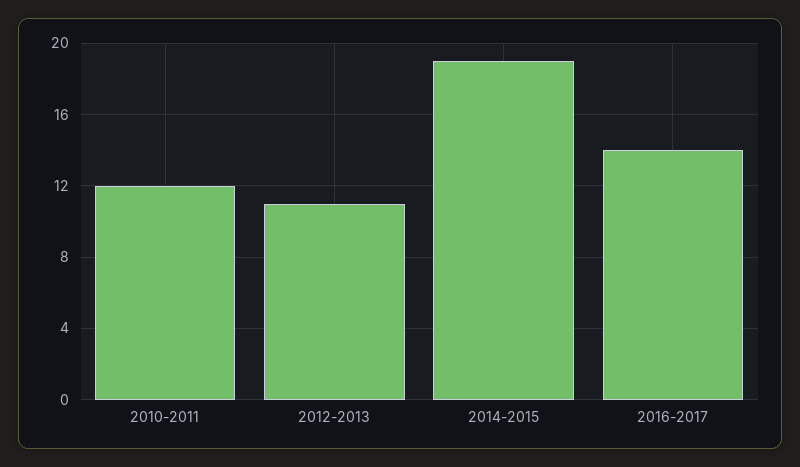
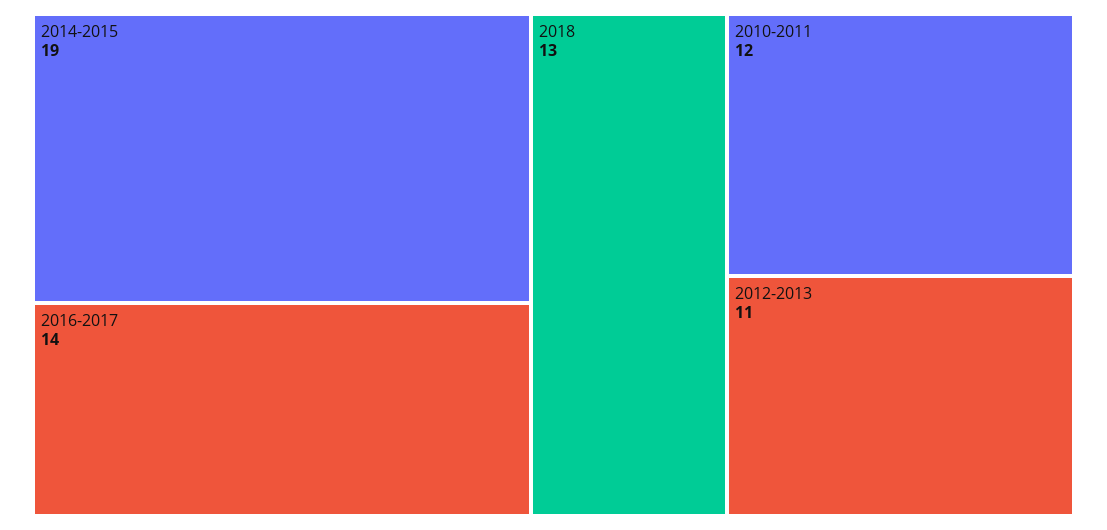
2018: none -> 13

